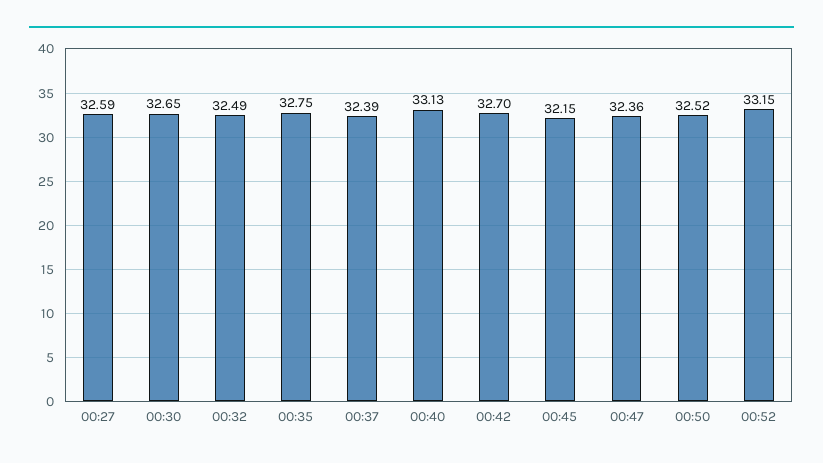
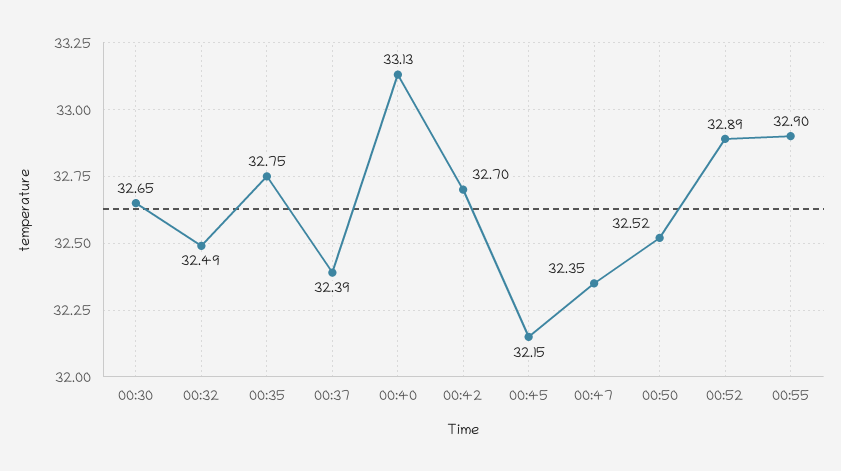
00:27: 32.59 -> none
00:47: 32.36 -> 32.35
00:52: 33.15 -> 32.89
00:55: none -> 32.9

